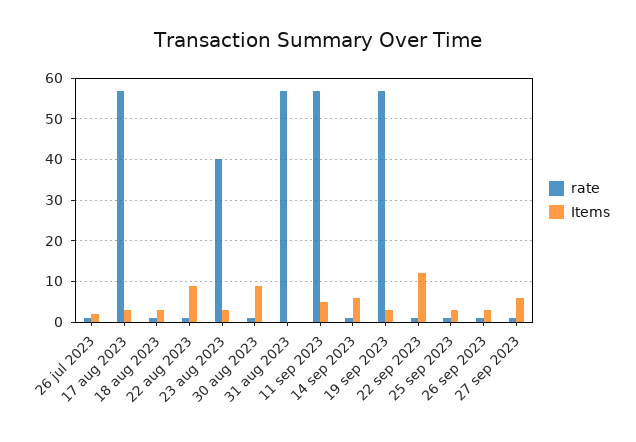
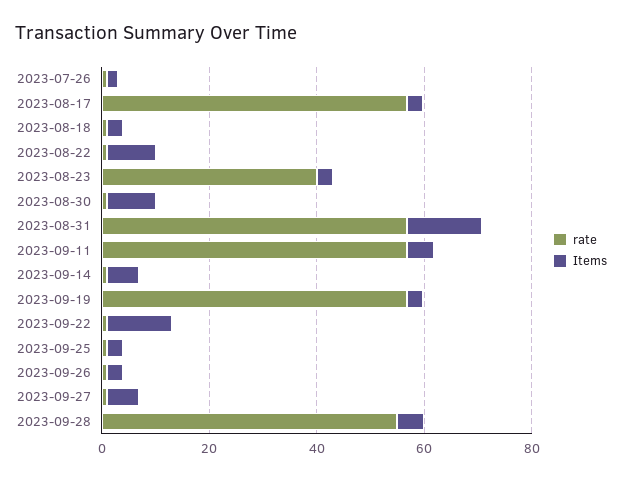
Items, 31 aug 2023: 0 -> 15
rate, 2023-09-28: none -> 55
Items, 2023-09-28: none -> 5

